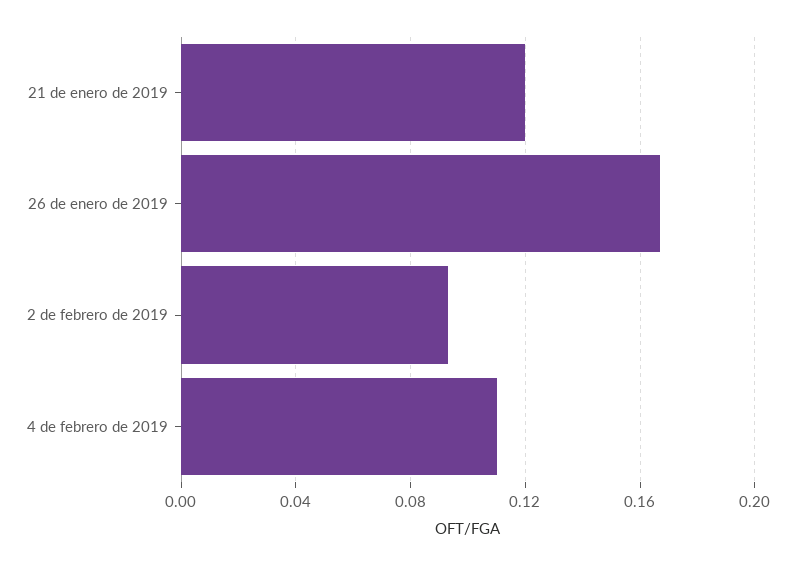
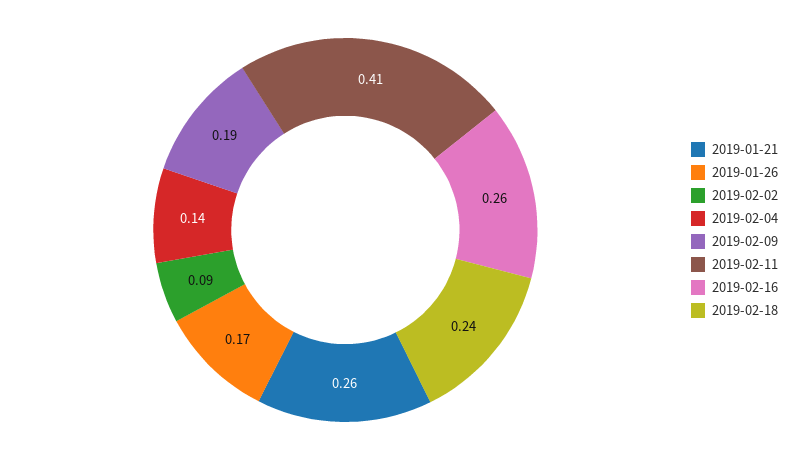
21 de enero de 2019: 0.12 -> 0.26
4 de febrero de 2019: 0.11 -> 0.14
2019-02-09: none -> 0.19
2019-02-11: none -> 0.41
2019-02-16: none -> 0.26
2019-02-18: none -> 0.24

